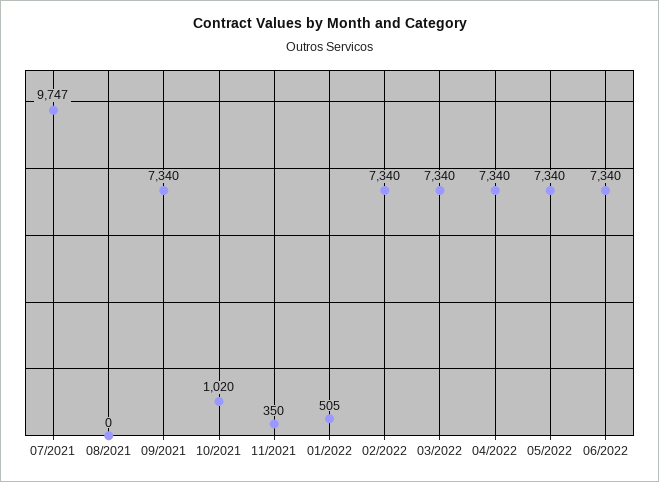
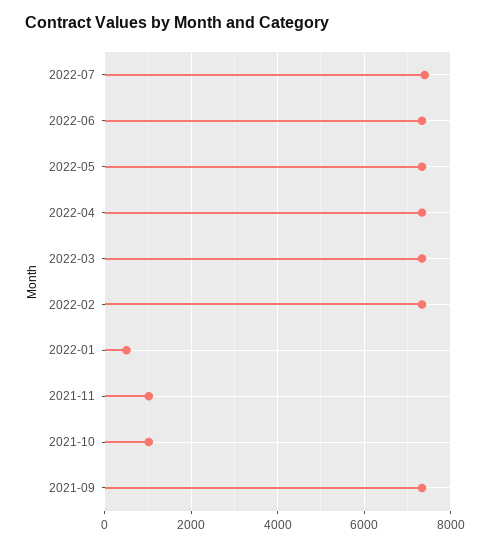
07/2021: 9747 -> none
08/2021: 0 -> none
11/2021: 350 -> 1000
2022-07: none -> 7400

